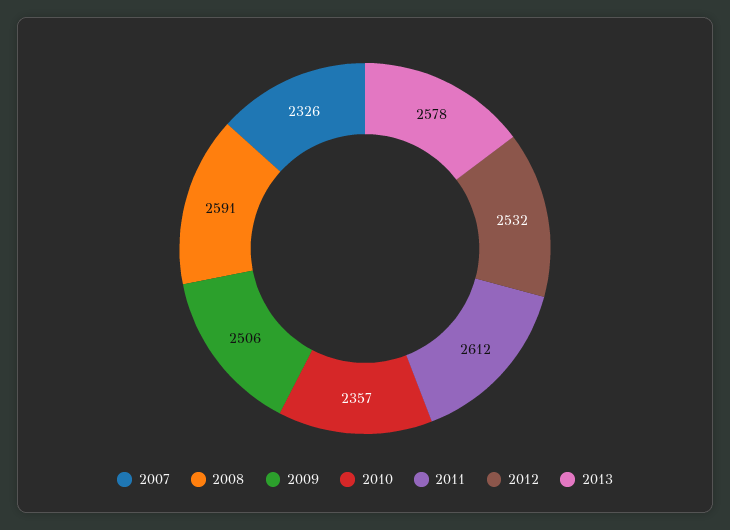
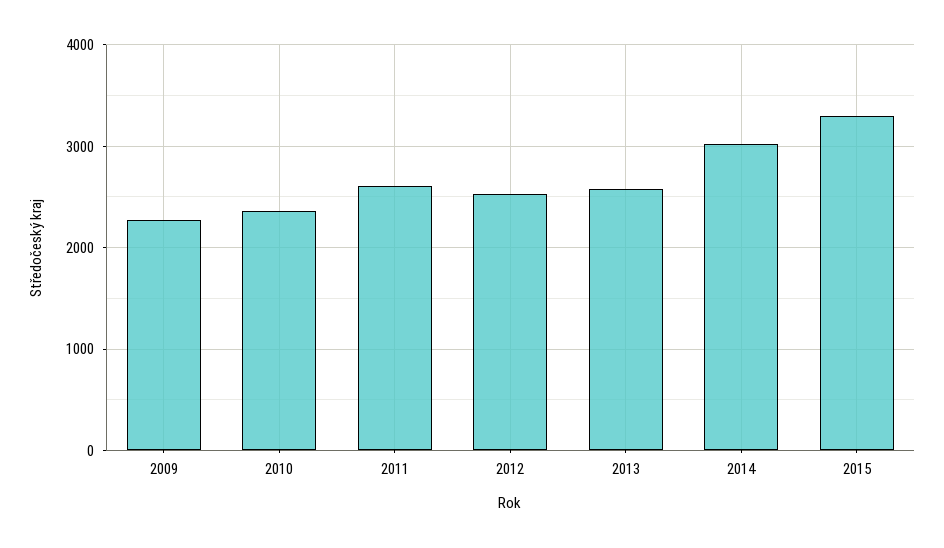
2007: 2326 -> none
2008: 2591 -> none
2009: 2506 -> 2300
2014: none -> 3000
2015: none -> 3300

